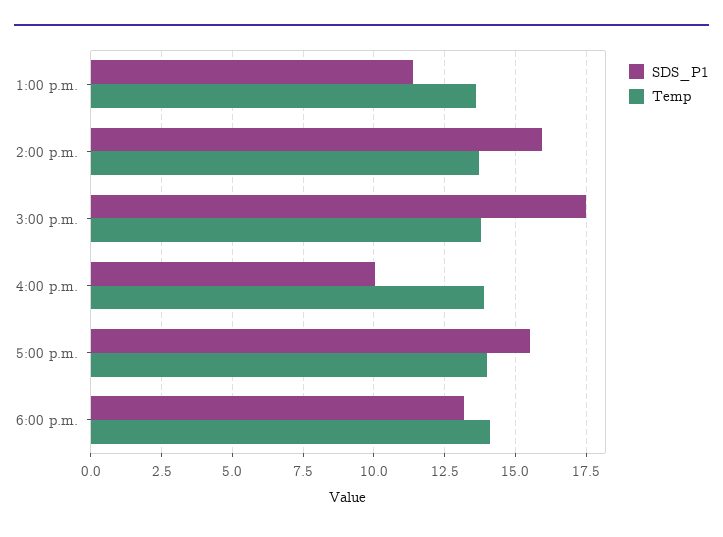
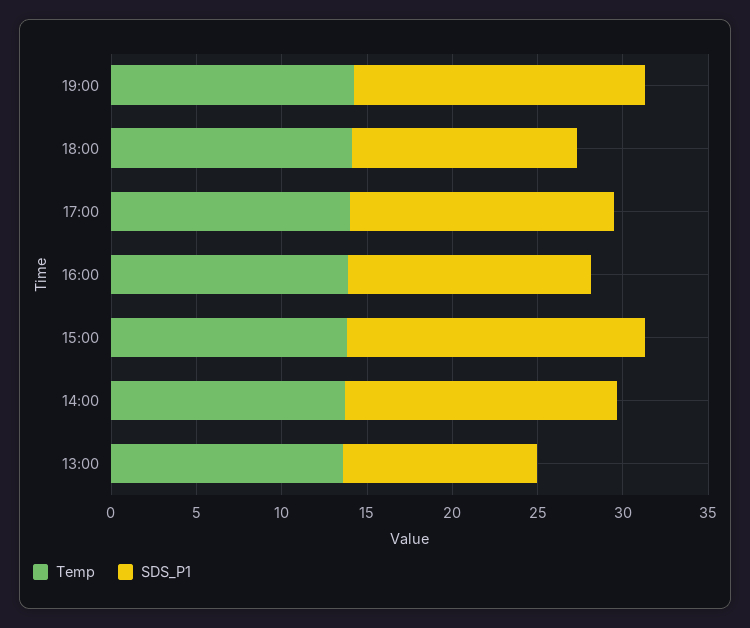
SDS_P1, 4:00 p.m.: 10 -> 14
Temp, 19:00: none -> 14
SDS_P1, 19:00: none -> 17

